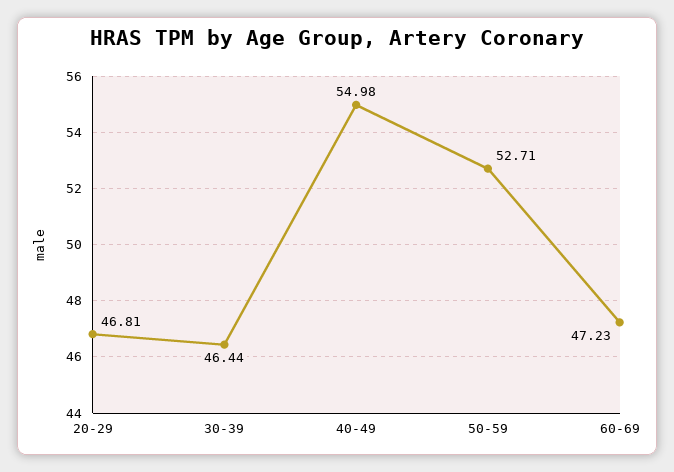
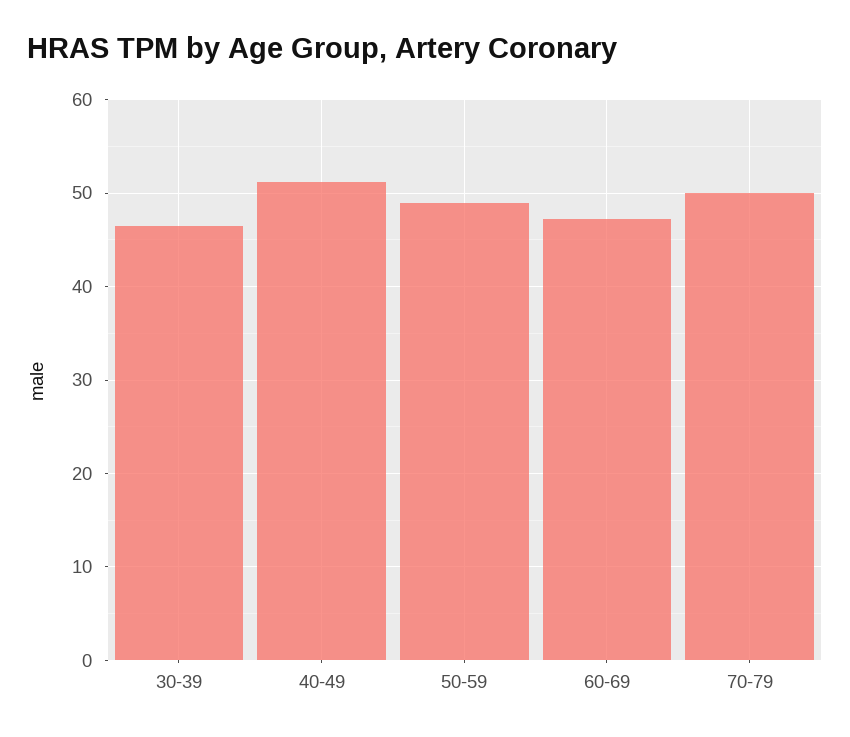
20-29: 46.81 -> none
40-49: 54.98 -> 51
50-59: 52.71 -> 49
70-79: none -> 50

